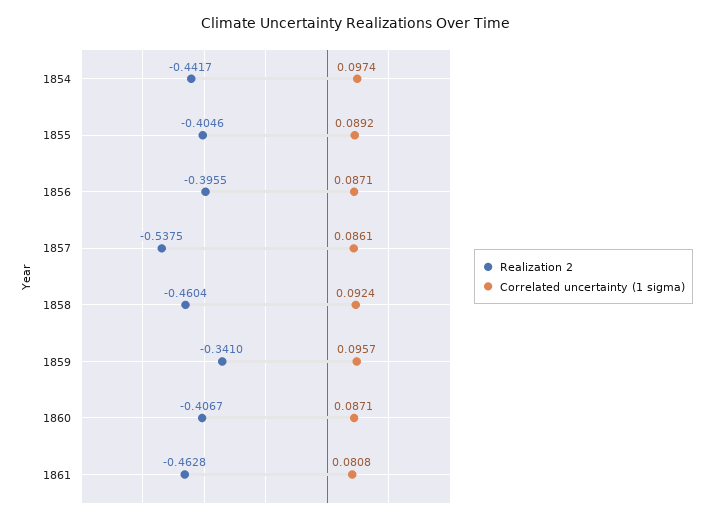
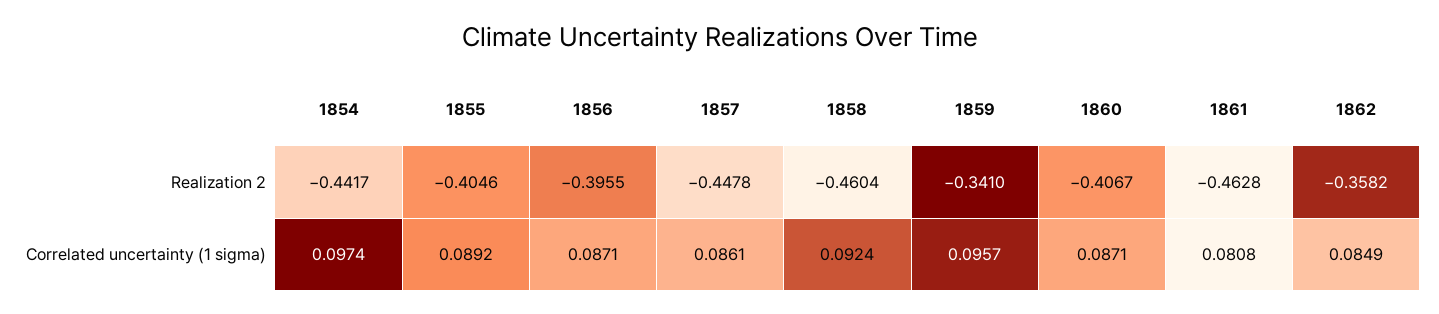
Realization 2, 1857: -0.5375 -> -0.4478
Realization 2, 1862: none -> -0.3582
Correlated uncertainty (1 sigma), 1862: none -> 0.0849

